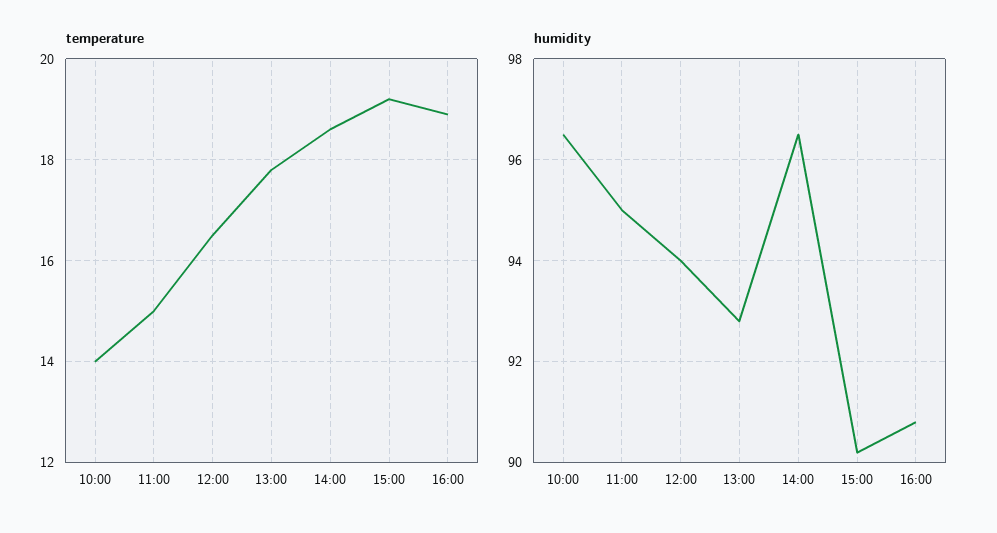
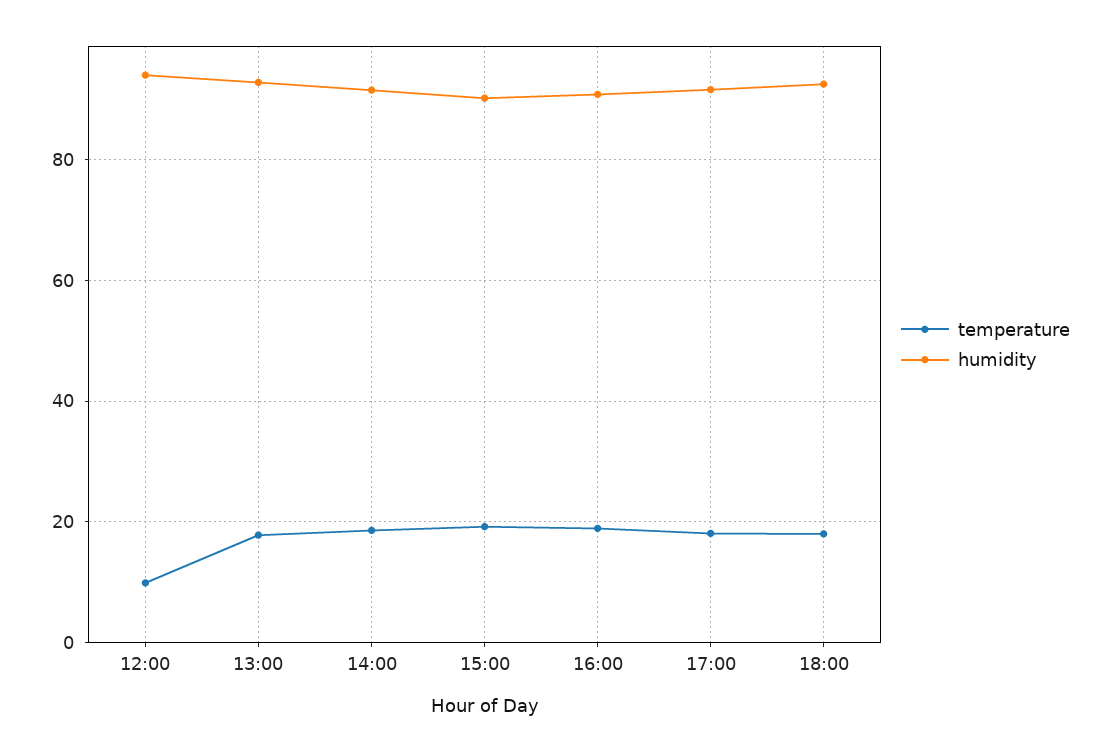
temperature, 10:00: 14 -> none
temperature, 11:00: 15 -> none
temperature, 12:00: 16.5 -> 10
humidity, 10:00: 96.5 -> none
humidity, 11:00: 95 -> none
humidity, 14:00: 96.5 -> 92
temperature, 17:00: none -> 18
humidity, 17:00: none -> 92
temperature, 18:00: none -> 18
humidity, 18:00: none -> 92

